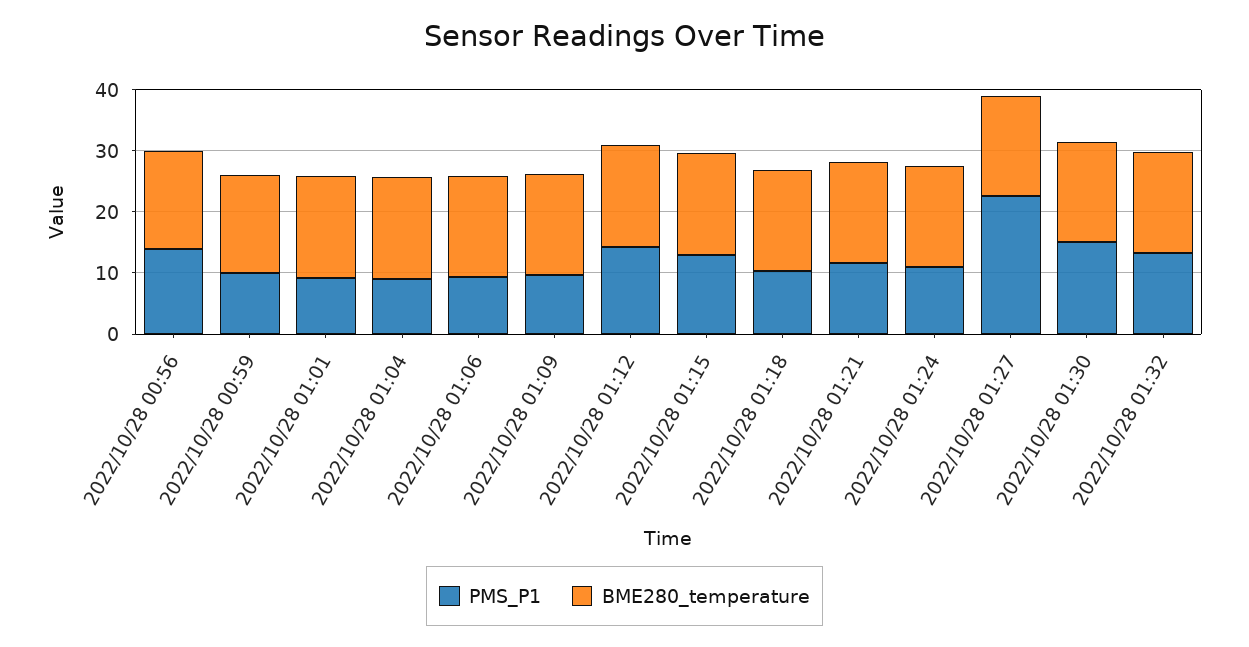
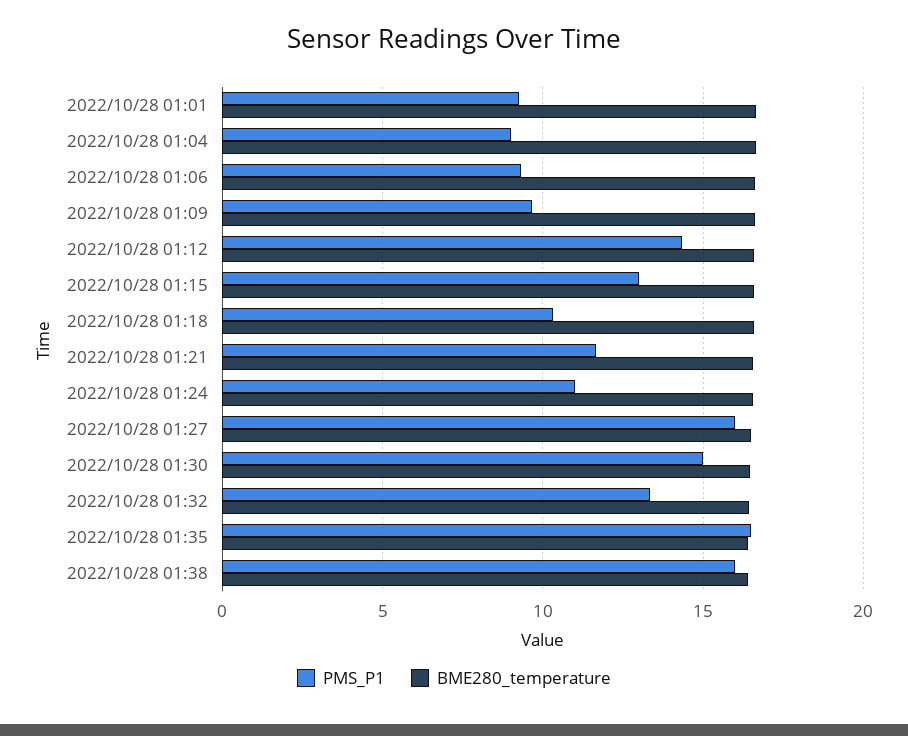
PMS_P1, 2022/10/28 00:56: 14 -> none
BME280_temperature, 2022/10/28 00:56: 16 -> none
PMS_P1, 2022/10/28 00:59: 10 -> none
BME280_temperature, 2022/10/28 00:59: 16 -> none
PMS_P1, 2022/10/28 01:27: 22 -> 16
PMS_P1, 2022/10/28 01:35: none -> 16.5
BME280_temperature, 2022/10/28 01:35: none -> 16.5
PMS_P1, 2022/10/28 01:38: none -> 16
BME280_temperature, 2022/10/28 01:38: none -> 16.5

